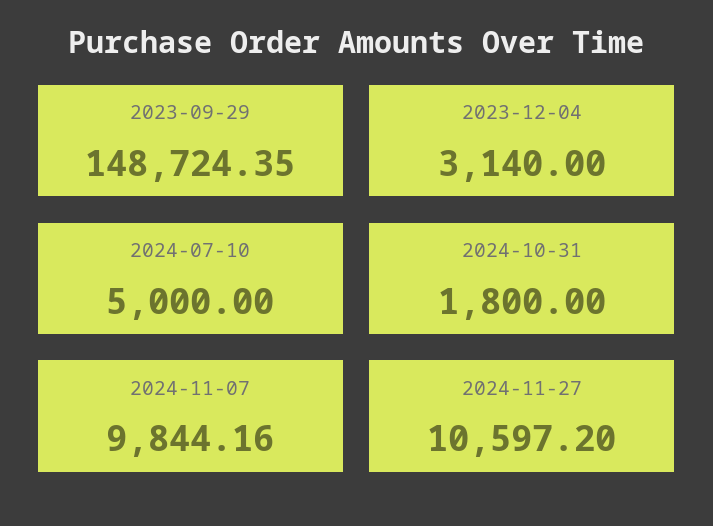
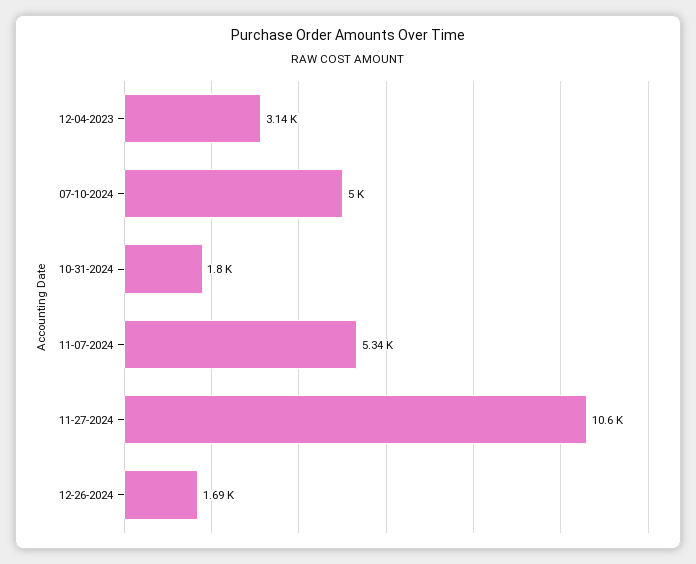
2023-09-29: 148724.35 -> none
2024-11-07: 9844.16 -> 5340
12-26-2024: none -> 1690

